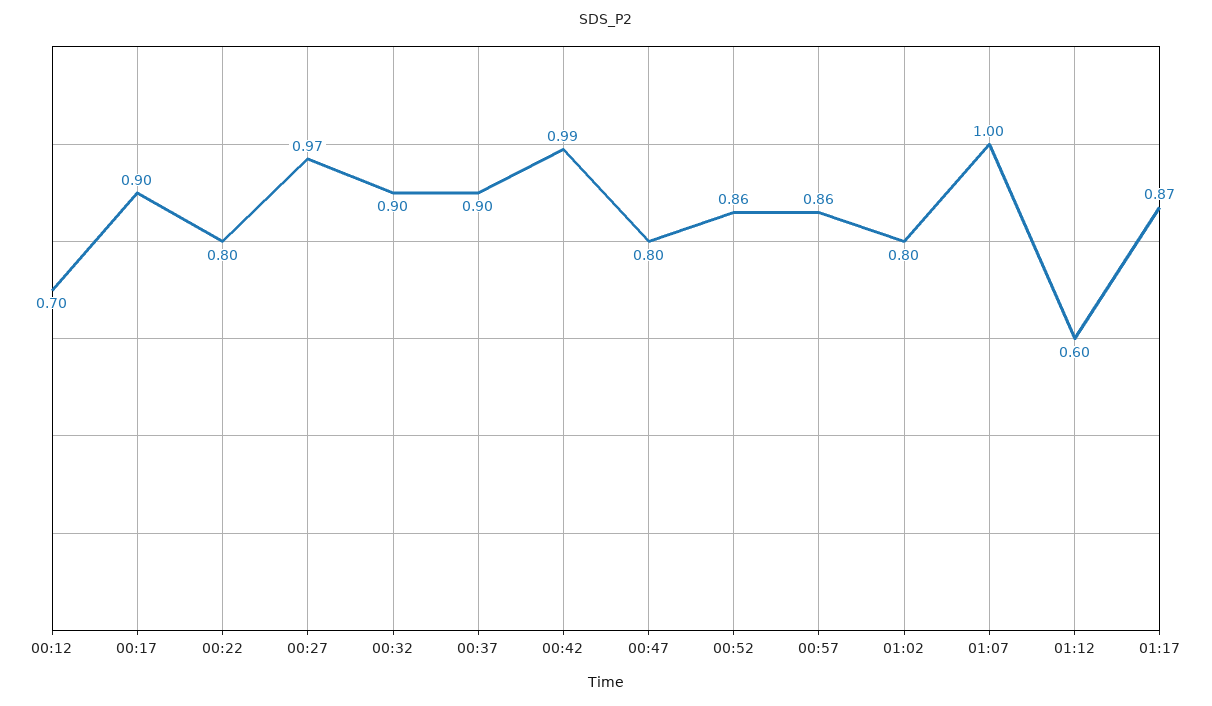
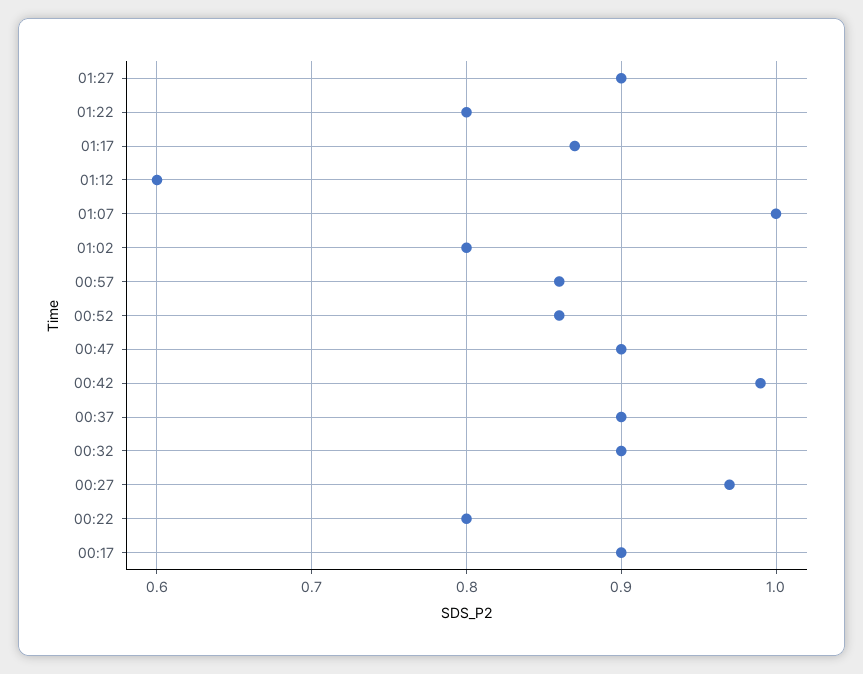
00:12: 0.7 -> none
00:47: 0.8 -> 0.9
01:27: none -> 0.9
01:22: none -> 0.8

